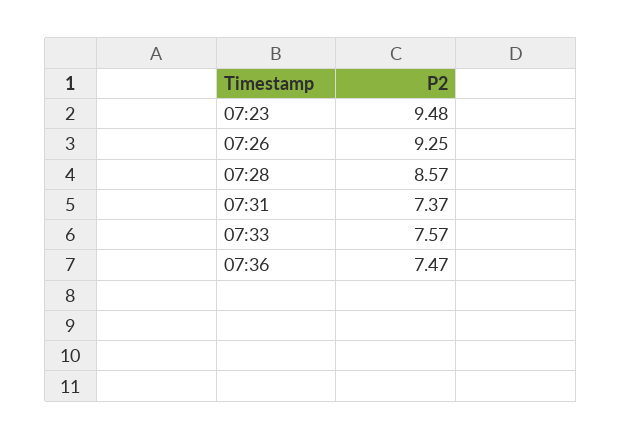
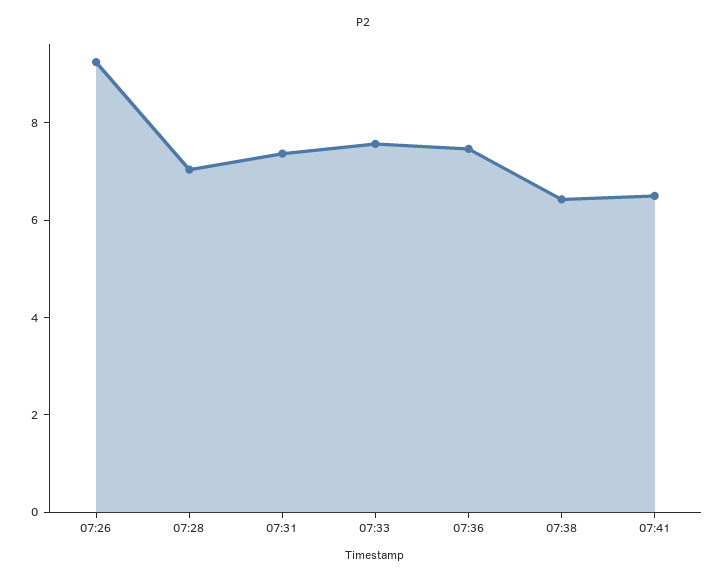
07:23: 9.48 -> none
07:28: 8.57 -> 7
07:38: none -> 6.5
07:41: none -> 6.5

